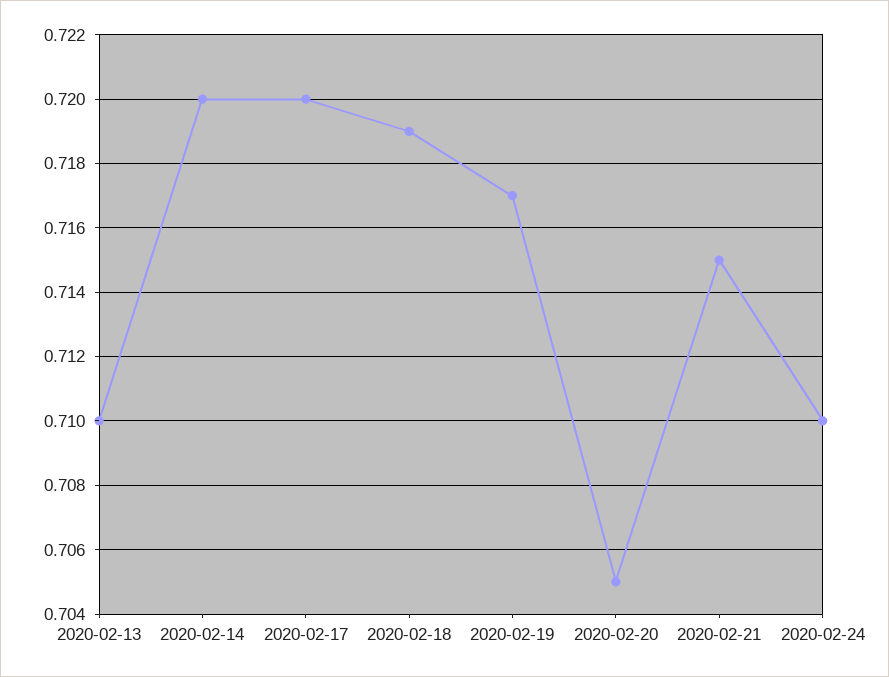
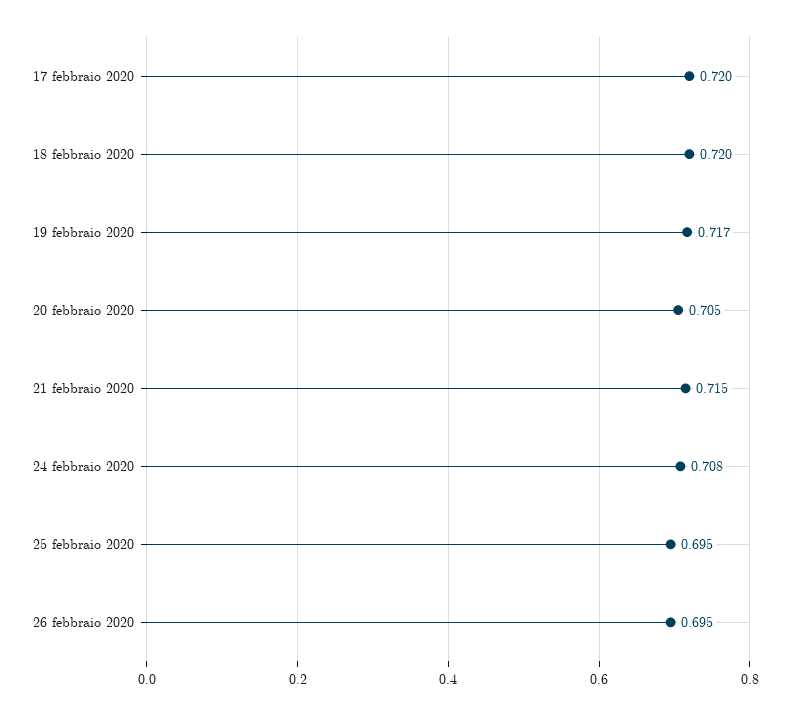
2020-02-13: 0.71 -> none
2020-02-14: 0.72 -> none
2020-02-18: 0.719 -> 0.72
2020-02-24: 0.71 -> 0.708
25 febbraio 2020: none -> 0.695
26 febbraio 2020: none -> 0.695

